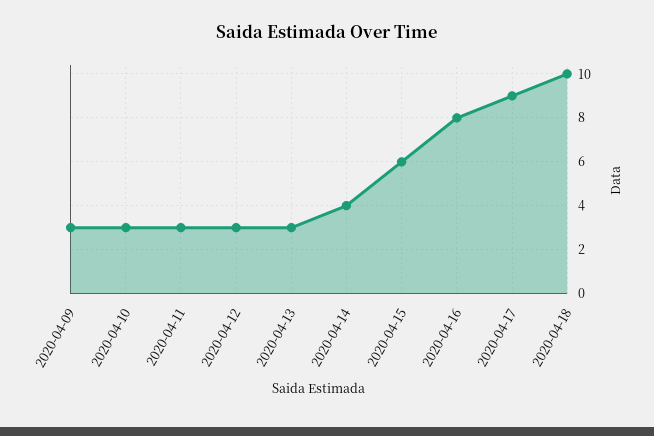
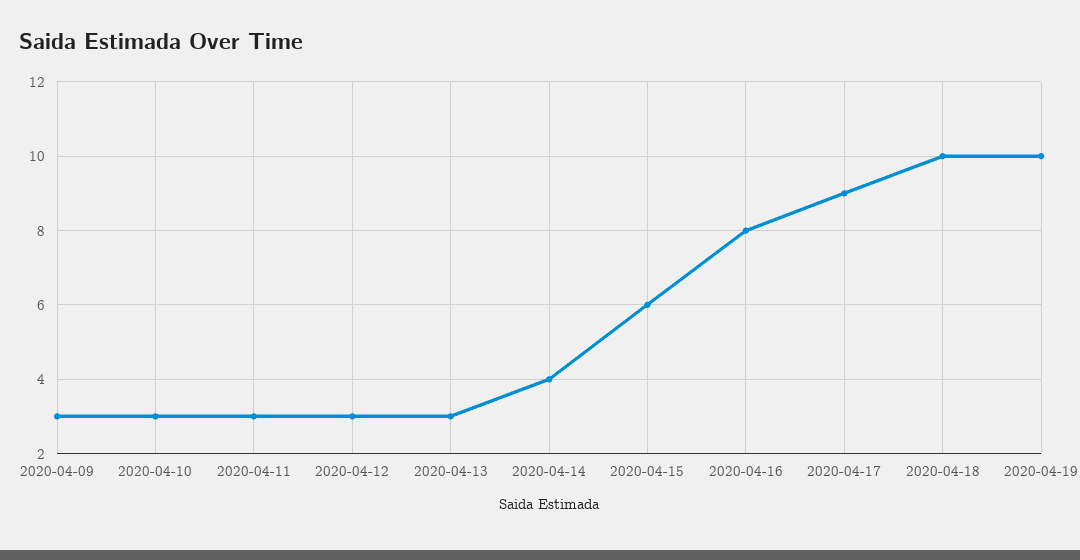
2020-04-19: none -> 10

